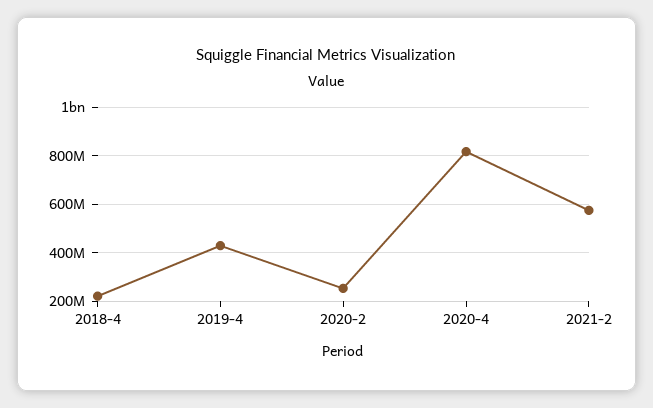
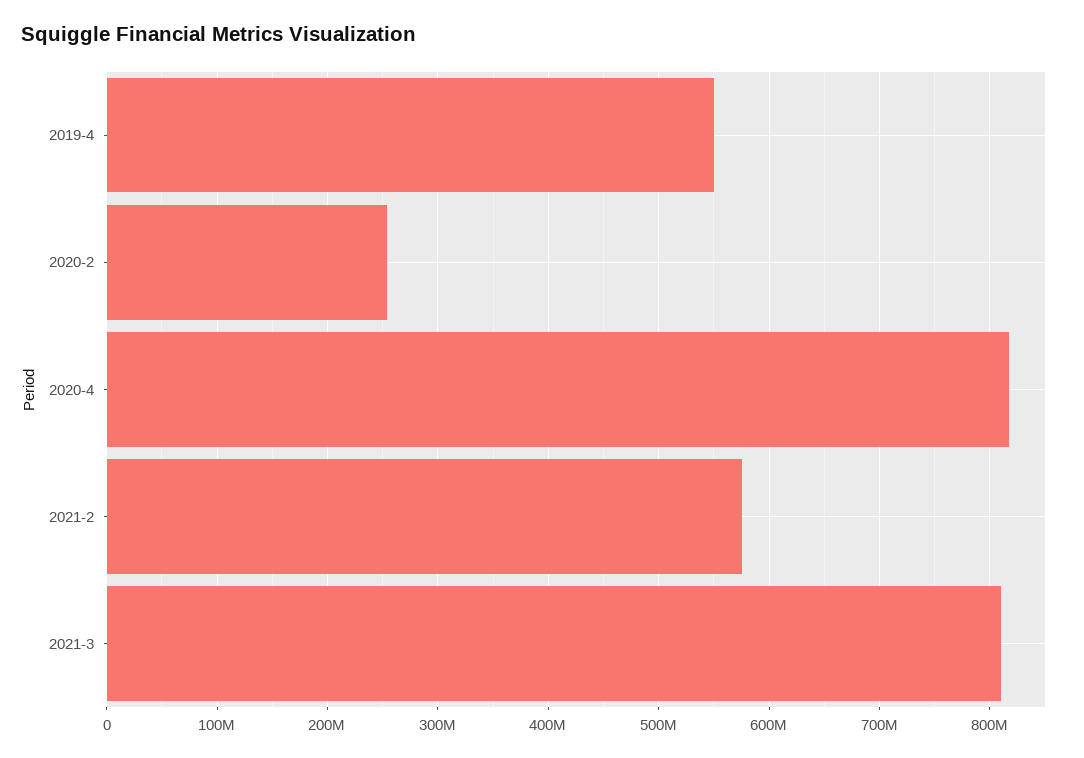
2018-4: 225000000 -> none
2019-4: 425000000 -> 550000000
2021-3: none -> 810000000

